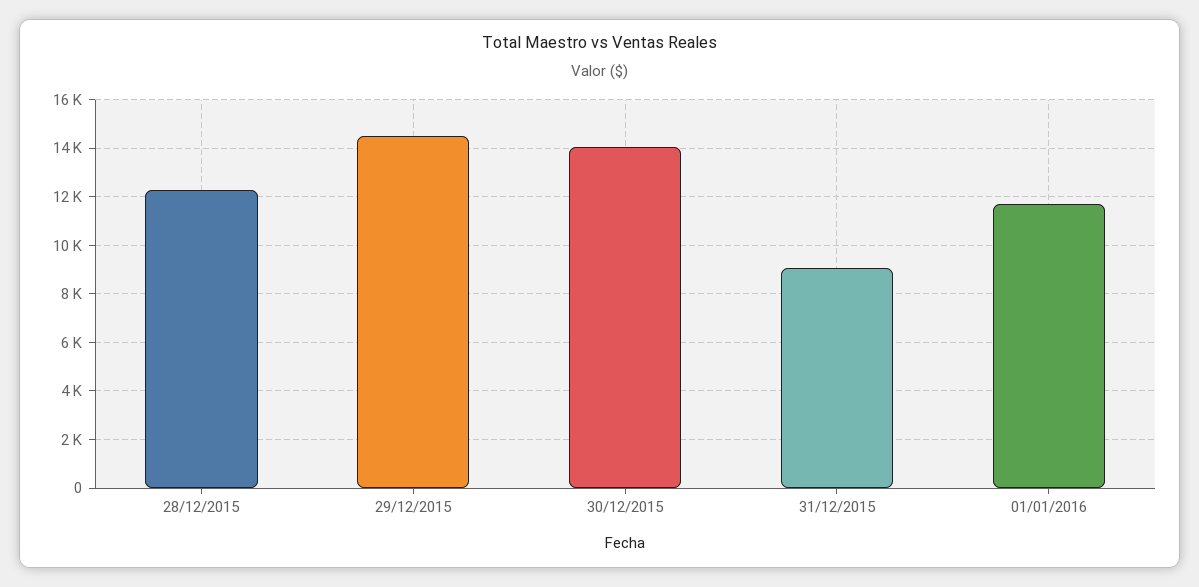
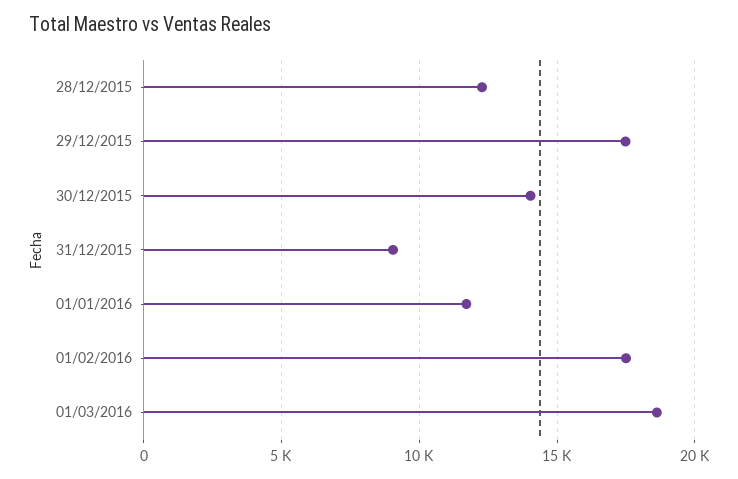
29/12/2015: 14500 -> 17500
01/02/2016: none -> 17500
01/03/2016: none -> 18500

